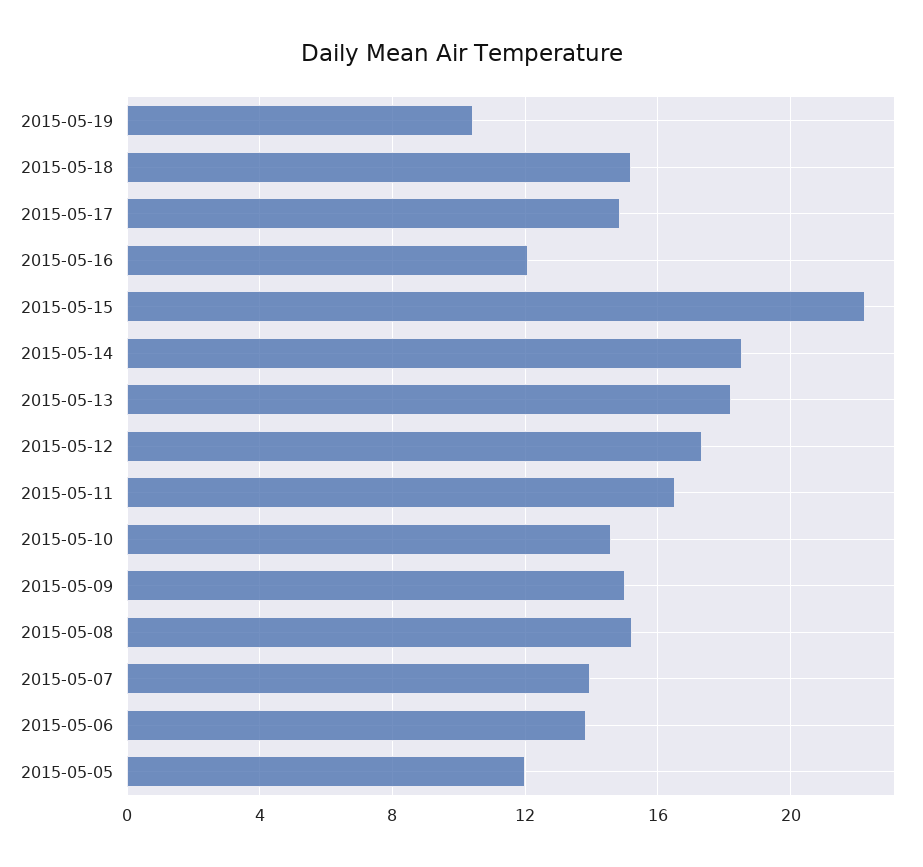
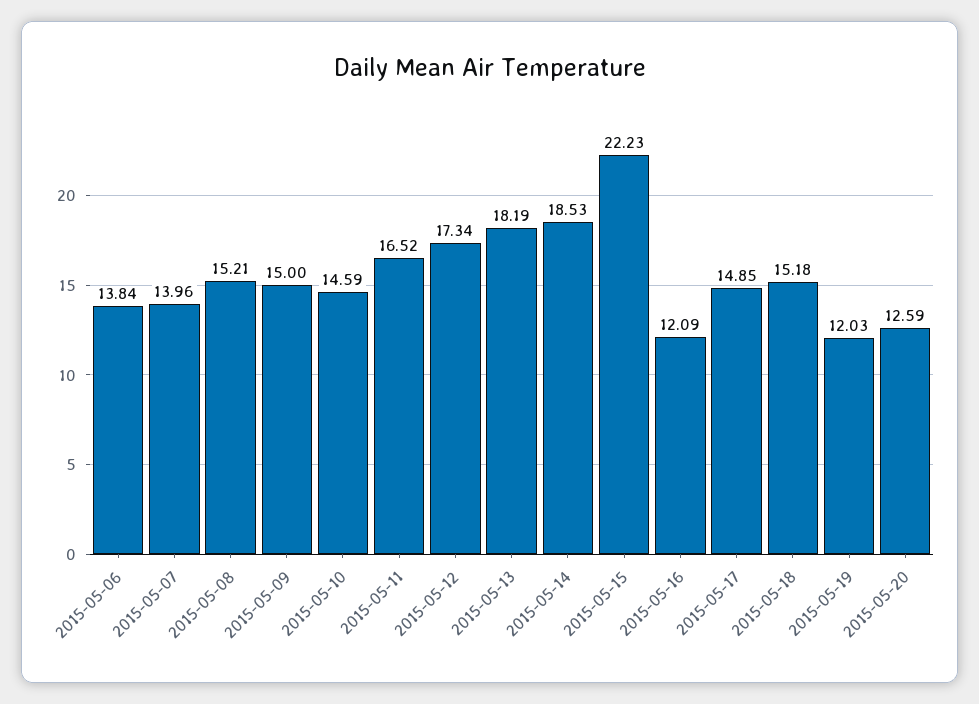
2015-05-19: 10.5 -> 12.03
2015-05-05: 12 -> none
2015-05-20: none -> 12.59

